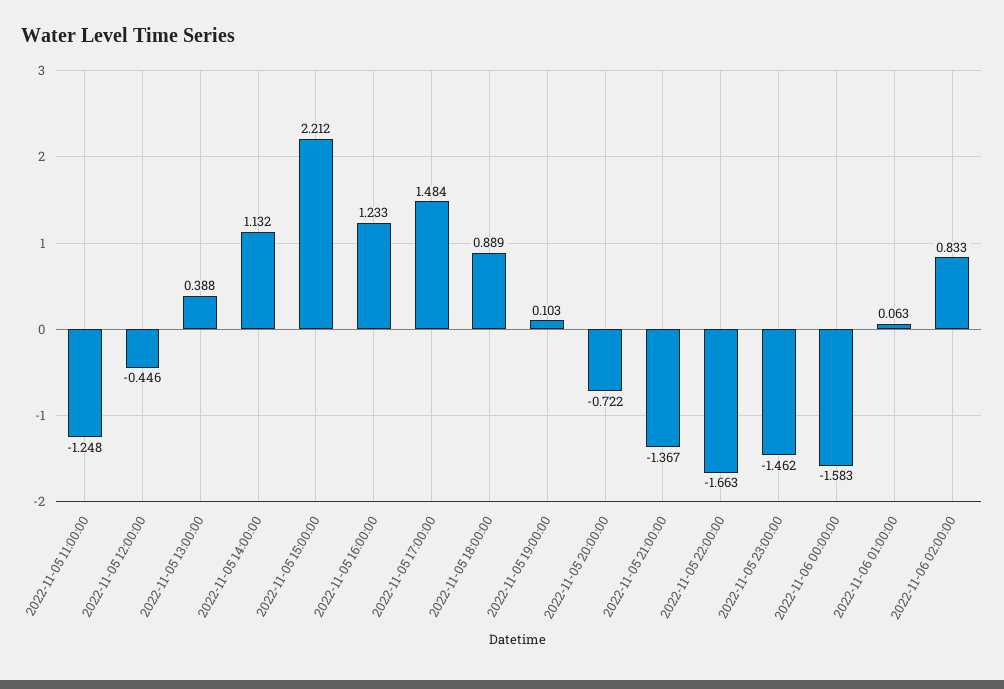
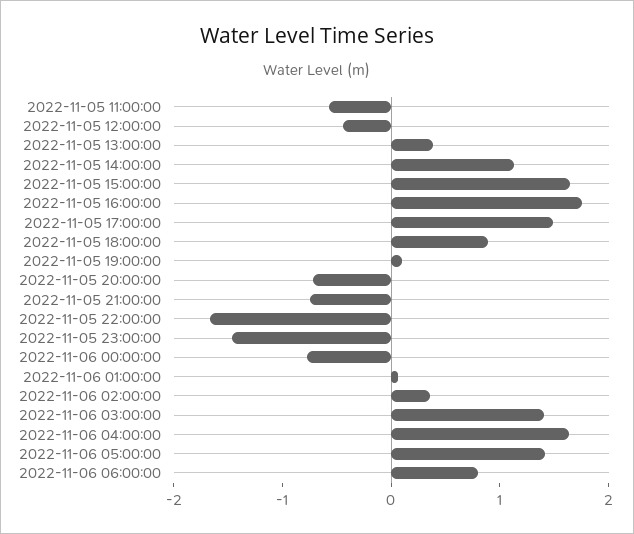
2022-11-05 11:00:00: -1.248 -> -0.6
2022-11-05 15:00:00: 2.212 -> 1.6
2022-11-05 16:00:00: 1.233 -> 1.8
2022-11-05 21:00:00: -1.367 -> -0.8
2022-11-06 00:00:00: -1.583 -> -0.8
2022-11-06 02:00:00: 0.833 -> 0.4
2022-11-06 03:00:00: none -> 1.4
2022-11-06 04:00:00: none -> 1.6
2022-11-06 05:00:00: none -> 1.4
2022-11-06 06:00:00: none -> 0.8

